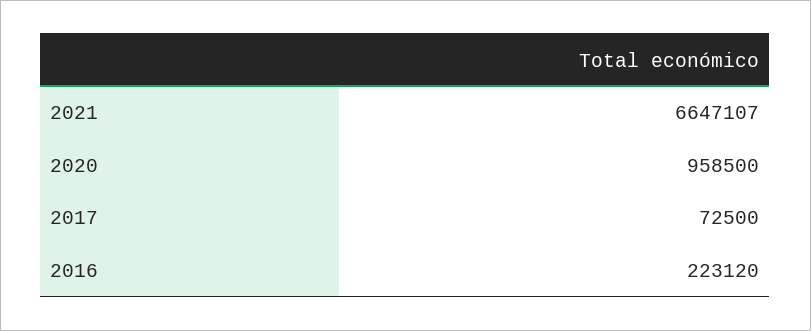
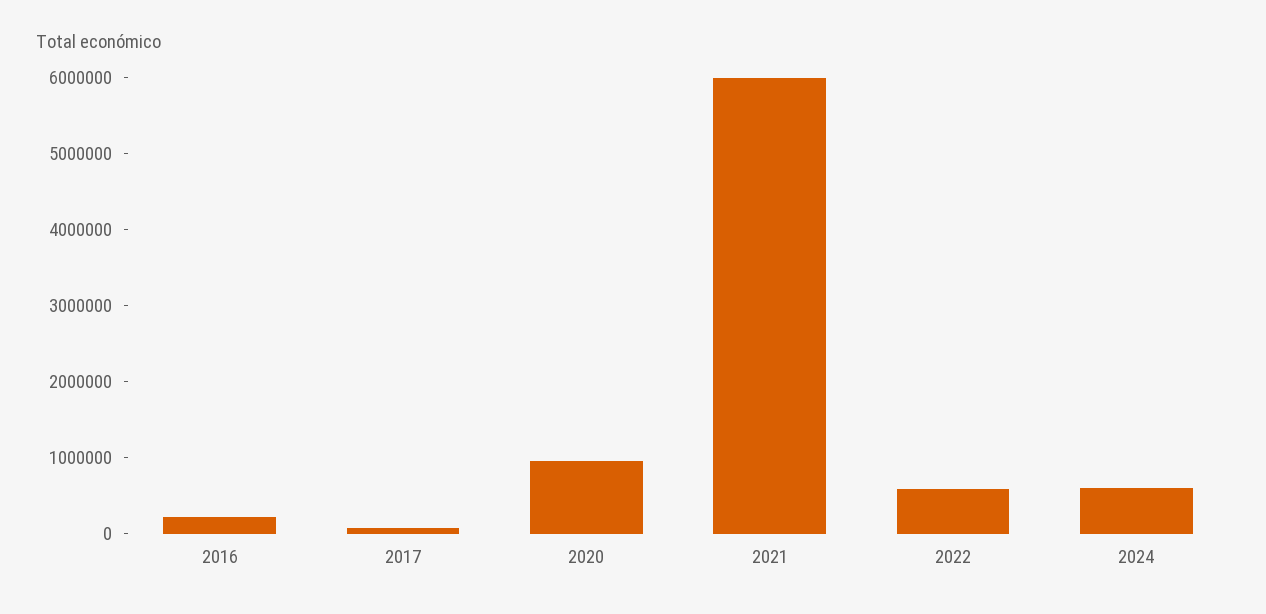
2021: 6647107 -> 6000000
2022: none -> 600000
2024: none -> 600000

